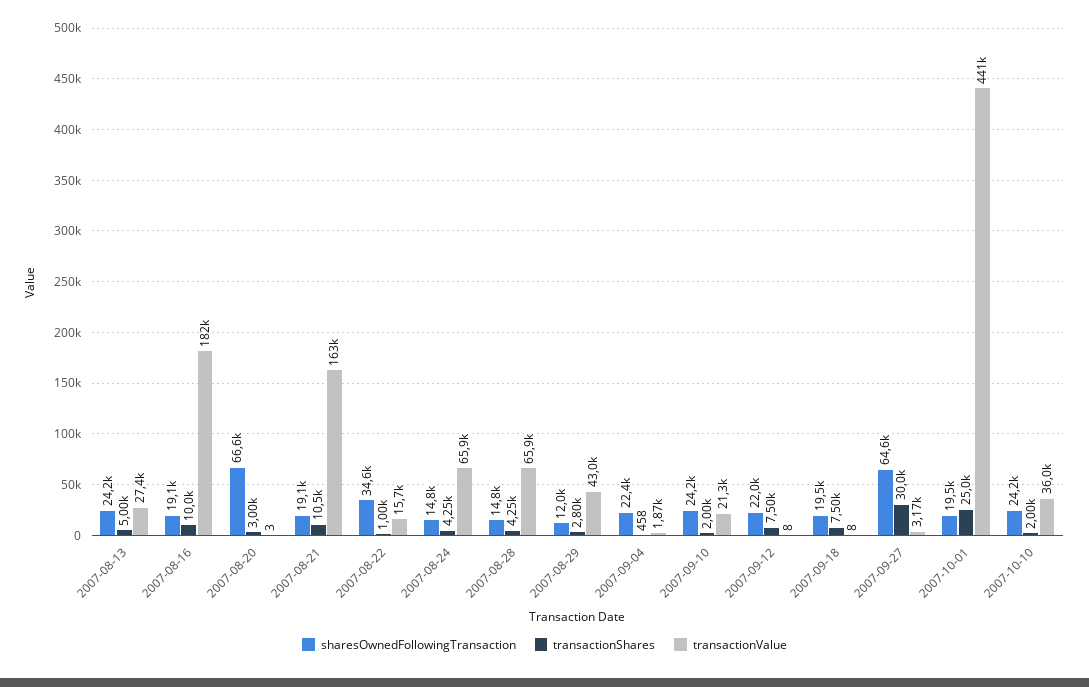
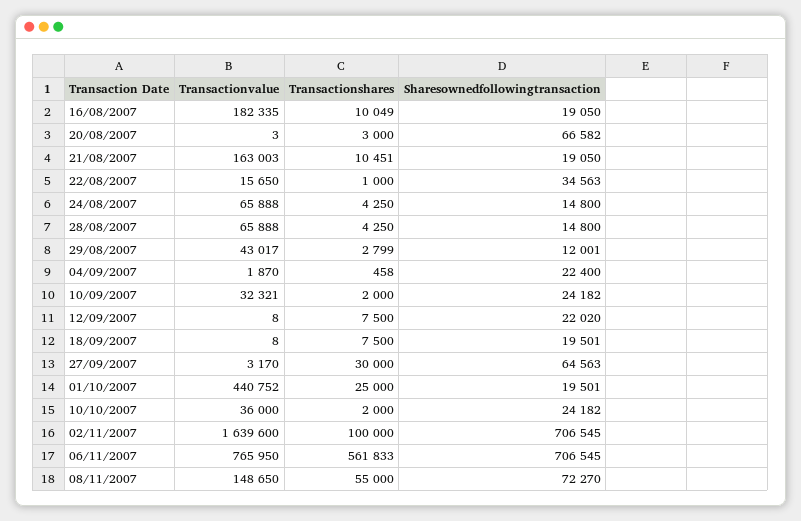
sharesOwnedFollowingTransaction, 2007-08-13: 24200 -> none
transactionShares, 2007-08-13: 5000 -> none
transactionValue, 2007-08-13: 27400 -> none
transactionValue, 2007-09-10: 21300 -> 32321
transactionValue, 02/11/2007: none -> 1639600
transactionShares, 02/11/2007: none -> 100000
sharesOwnedFollowingTransaction, 02/11/2007: none -> 706545
transactionValue, 06/11/2007: none -> 765950
transactionShares, 06/11/2007: none -> 561833
sharesOwnedFollowingTransaction, 06/11/2007: none -> 706545
transactionValue, 08/11/2007: none -> 148650
transactionShares, 08/11/2007: none -> 55000
sharesOwnedFollowingTransaction, 08/11/2007: none -> 72270

